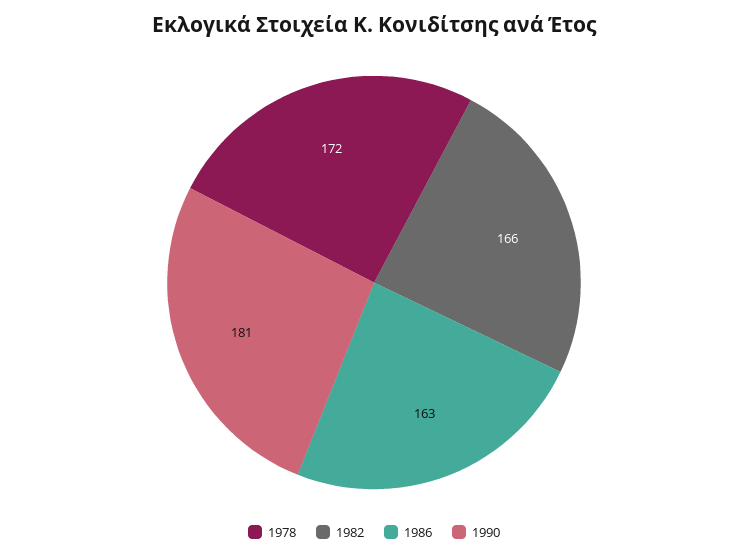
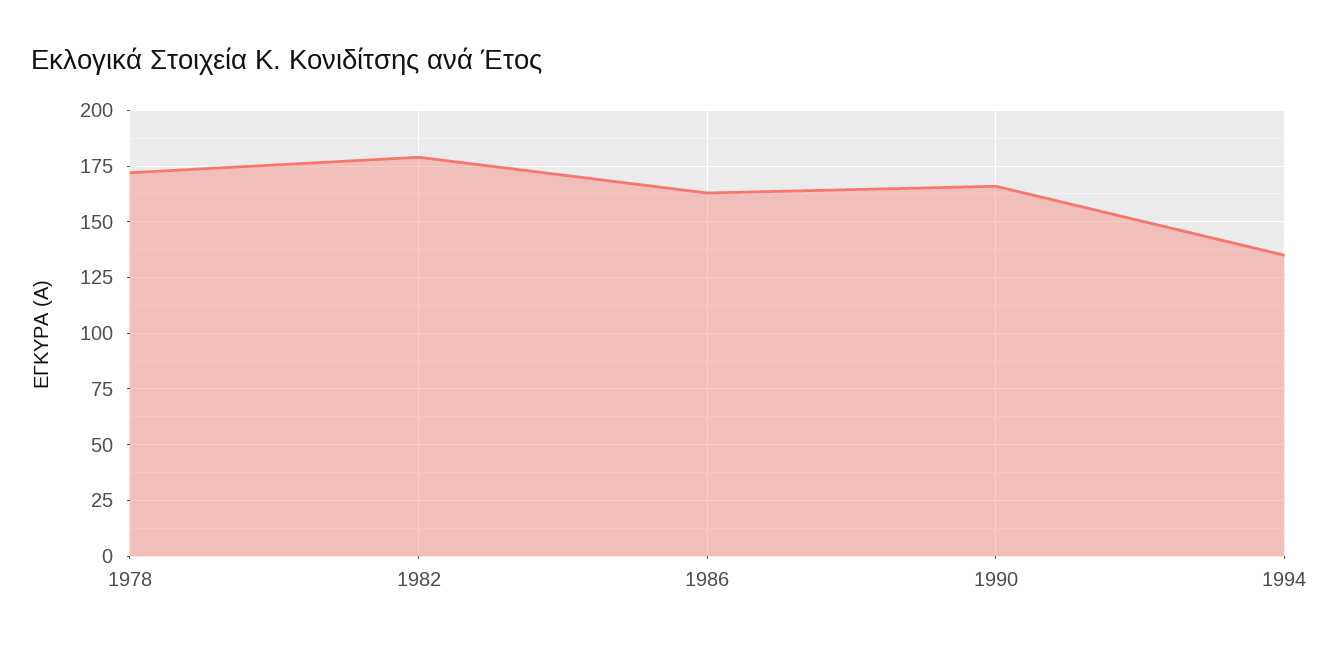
1982: 166 -> 180
1990: 181 -> 165
1994: none -> 135

